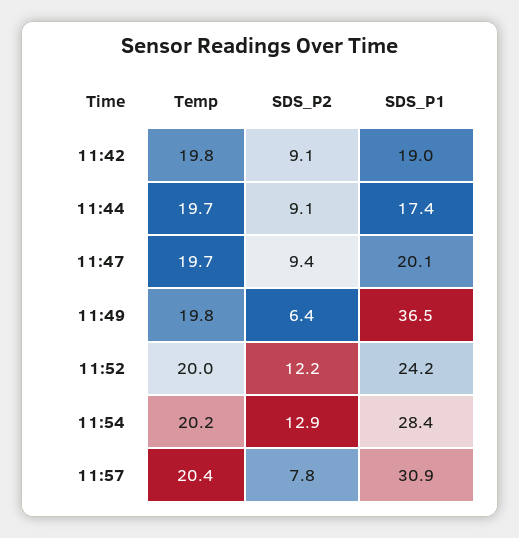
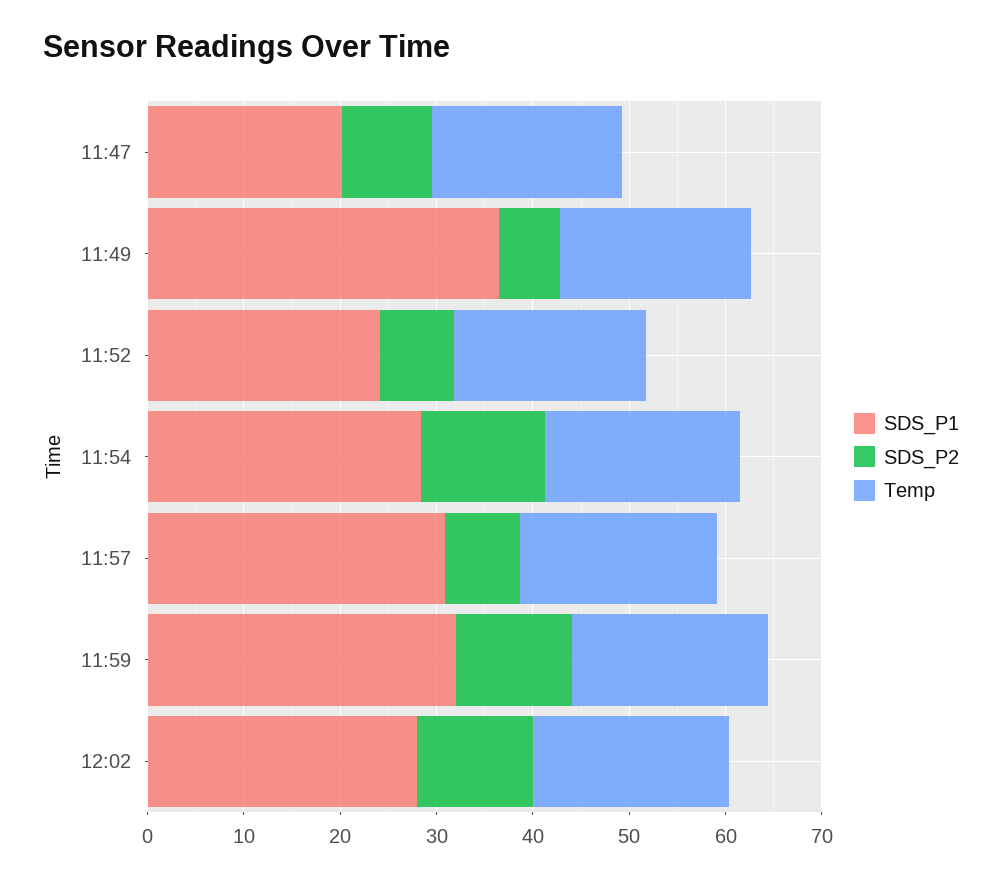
Temp, 11:42: 19.8 -> none
SDS_P2, 11:42: 9.1 -> none
SDS_P1, 11:42: 19 -> none
Temp, 11:44: 19.7 -> none
SDS_P2, 11:44: 9.1 -> none
SDS_P1, 11:44: 17.4 -> none
SDS_P2, 11:52: 12.2 -> 8
SDS_P1, 11:59: none -> 32
SDS_P2, 11:59: none -> 12
Temp, 11:59: none -> 20
SDS_P1, 12:02: none -> 28
SDS_P2, 12:02: none -> 12
Temp, 12:02: none -> 20

